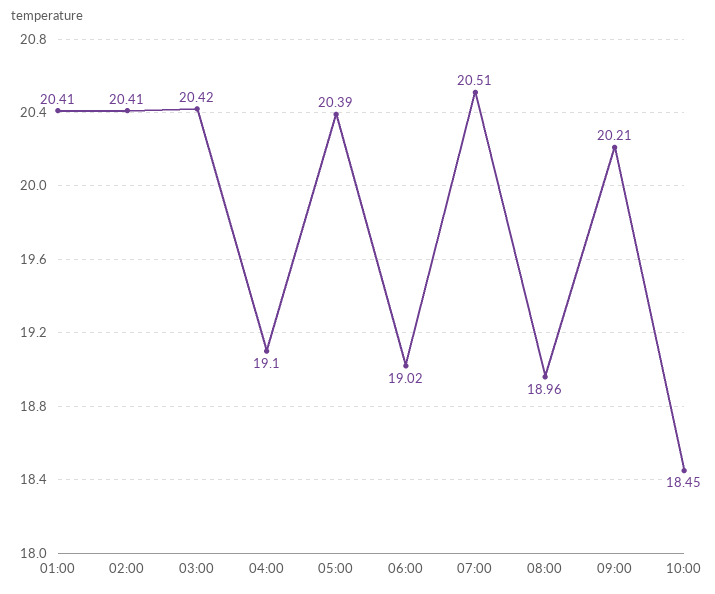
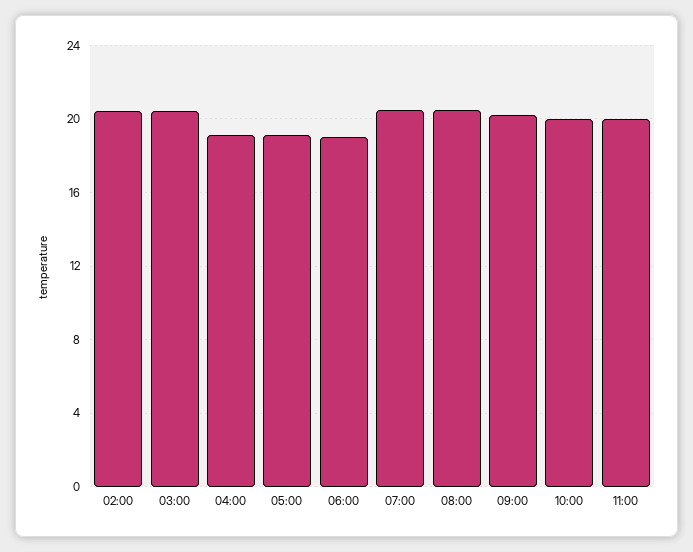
01:00: 20.41 -> none
05:00: 20.39 -> 19
08:00: 18.96 -> 20.5
10:00: 18.45 -> 20
11:00: none -> 20

